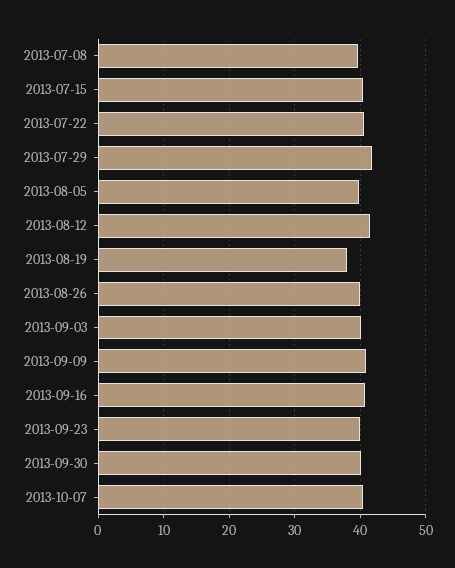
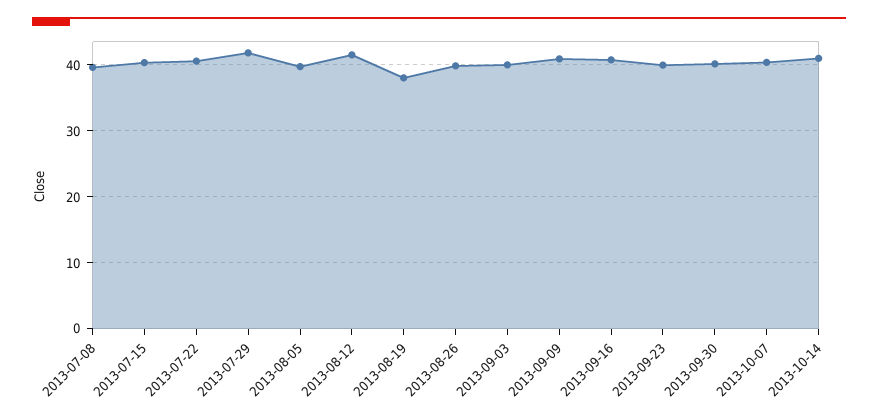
2013-10-14: none -> 41

